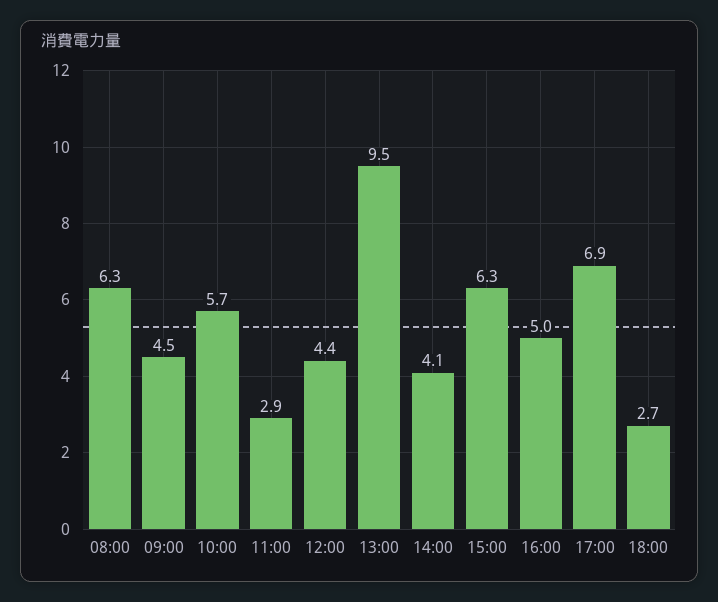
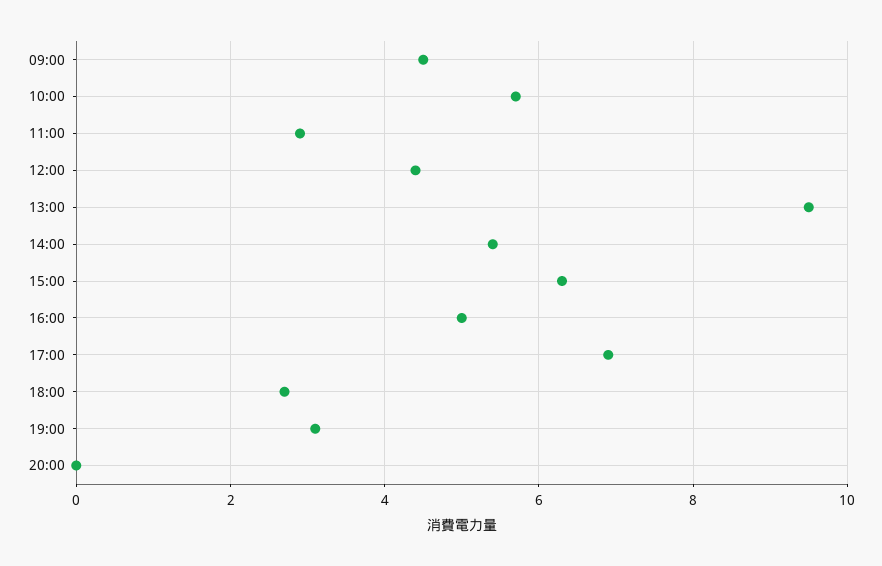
08:00: 6.3 -> none
14:00: 4.1 -> 5.5
19:00: none -> 3
20:00: none -> 0

